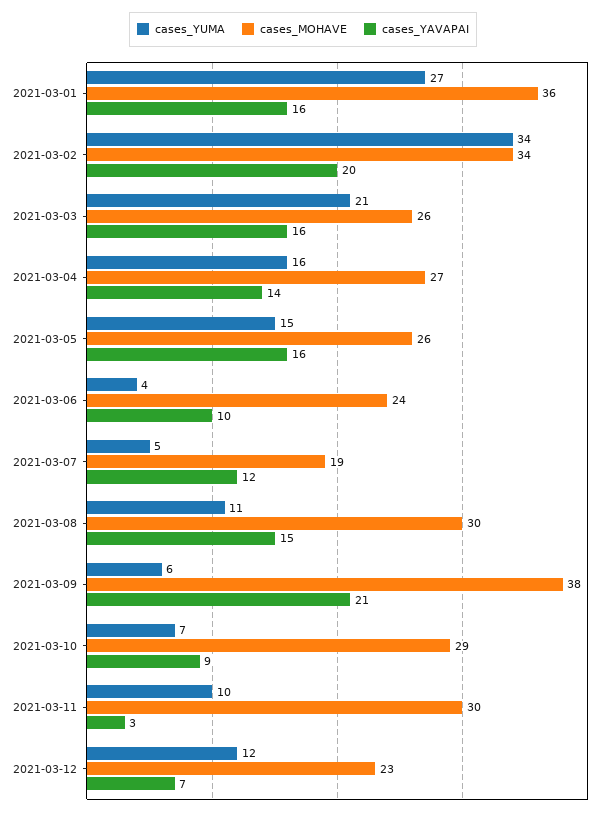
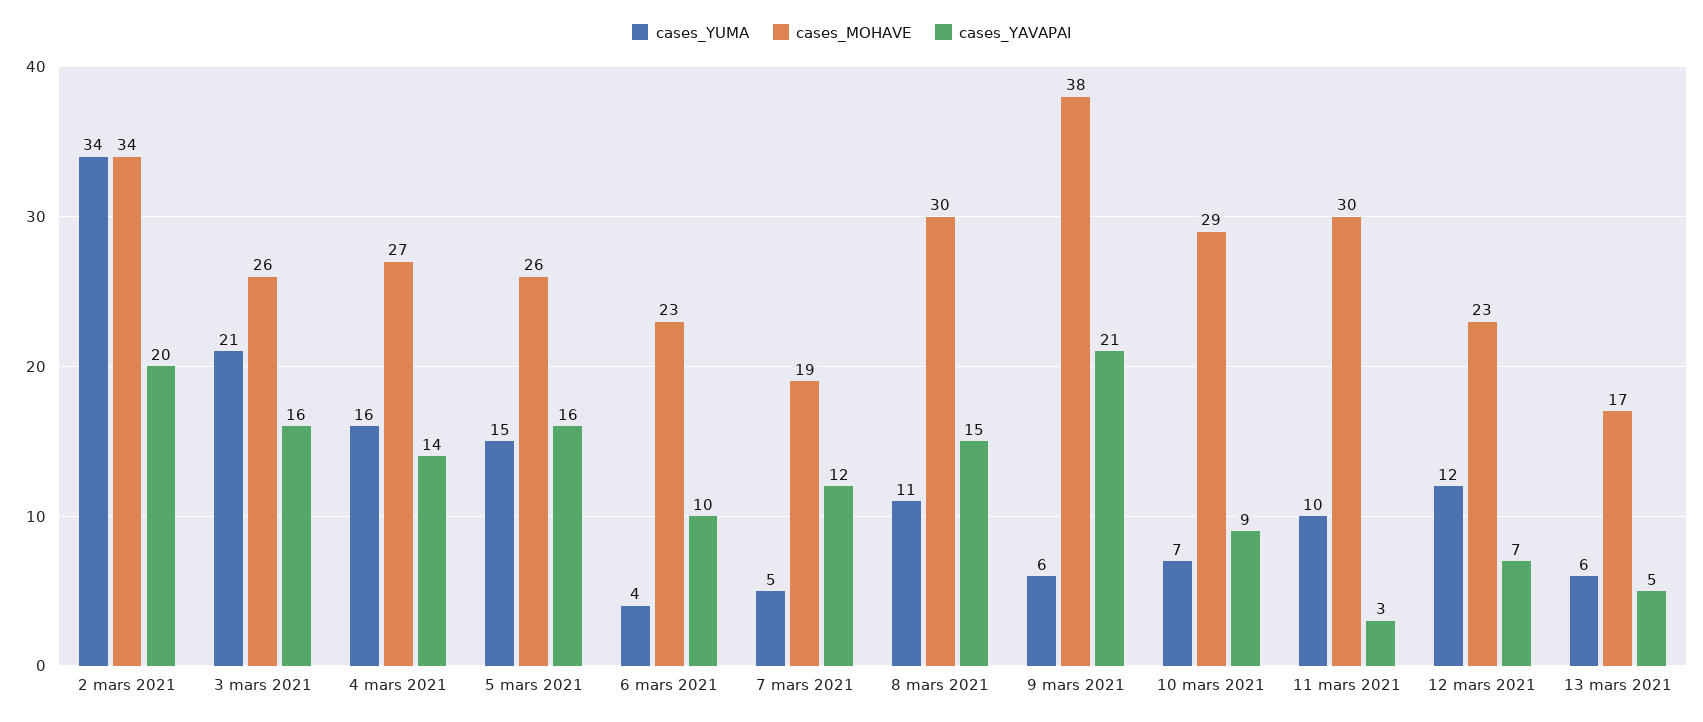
cases_YUMA, 2021-03-01: 27 -> none
cases_MOHAVE, 2021-03-01: 36 -> none
cases_YAVAPAI, 2021-03-01: 16 -> none
cases_MOHAVE, 2021-03-06: 24 -> 23
cases_YUMA, 13 mars 2021: none -> 6
cases_MOHAVE, 13 mars 2021: none -> 17
cases_YAVAPAI, 13 mars 2021: none -> 5

